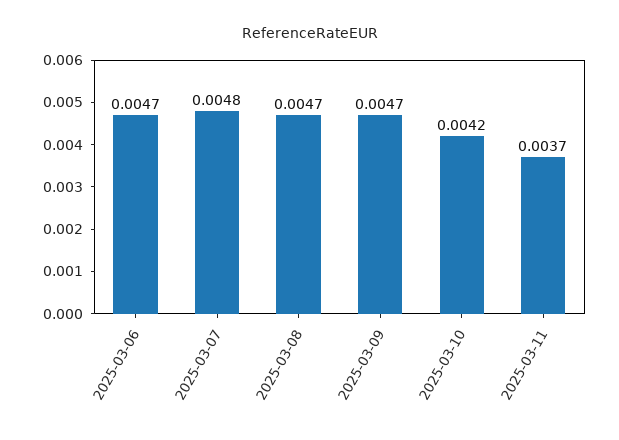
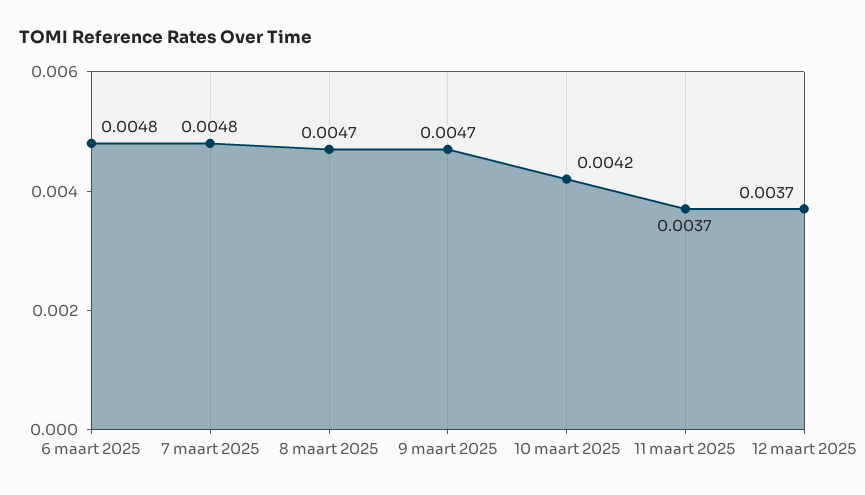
2025-03-06: 0.0047 -> 0.0048
12 maart 2025: none -> 0.0037

